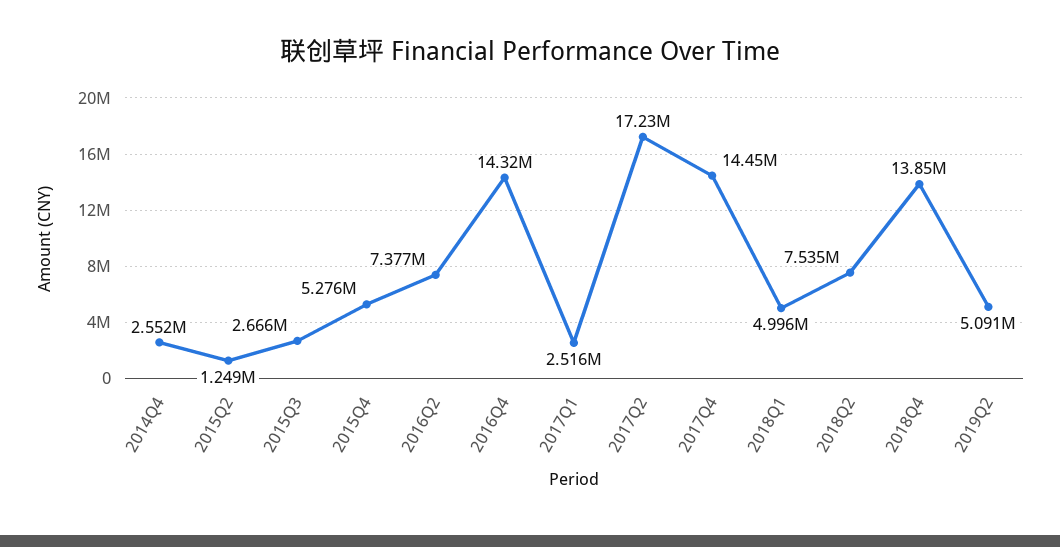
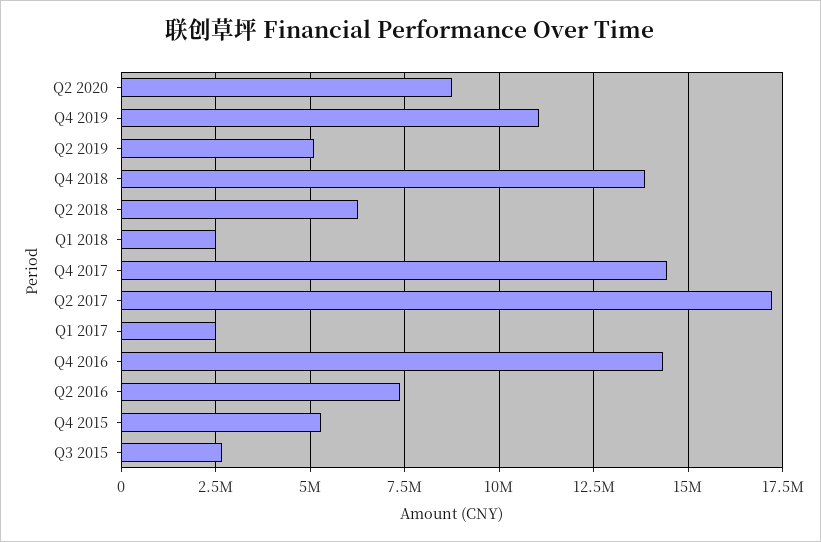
2014Q4: 2552000 -> none
2015Q2: 1249000 -> none
2018Q1: 4996000 -> 2500000
2018Q2: 7535000 -> 6250000
Q2 2020: none -> 8750000
Q4 2019: none -> 11000000

